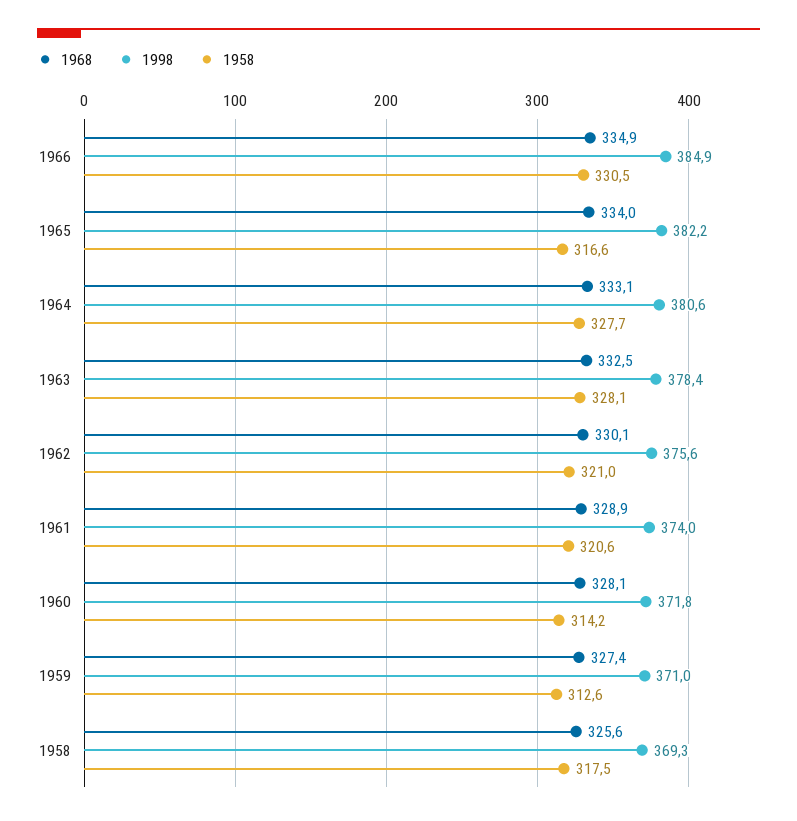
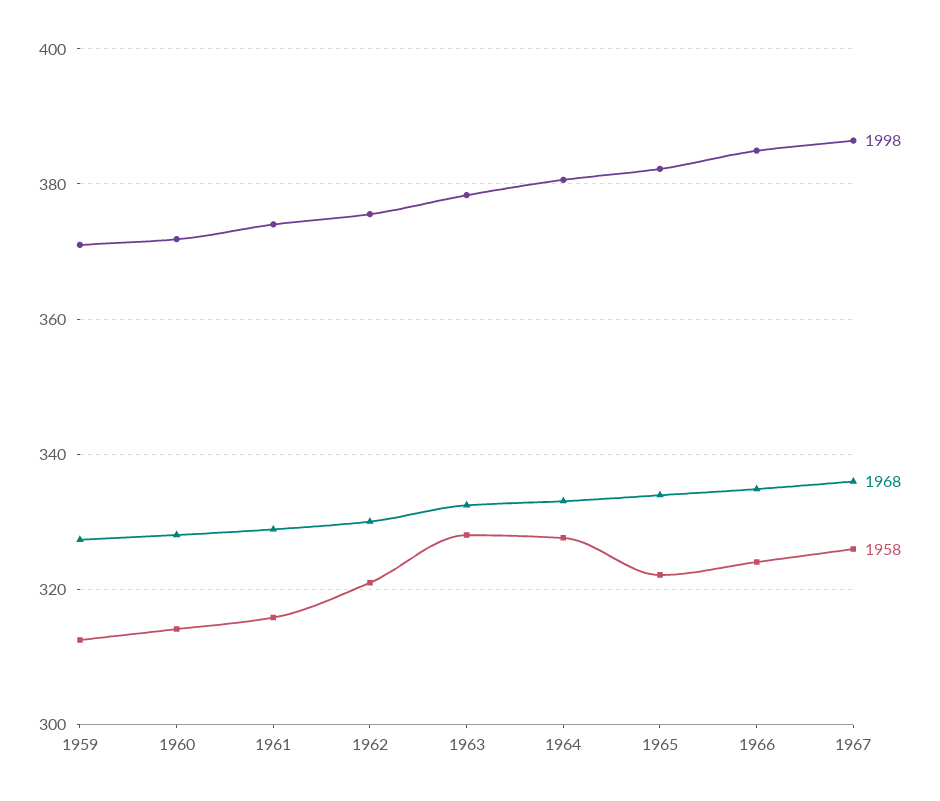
1958, 1966: 330.5 -> 324
1958, 1965: 316.6 -> 322
1958, 1961: 320.6 -> 316
1968, 1958: 325.6 -> none
1998, 1958: 369.3 -> none
1958, 1958: 317.5 -> none
1998, 1967: none -> 386
1968, 1967: none -> 336
1958, 1967: none -> 326

